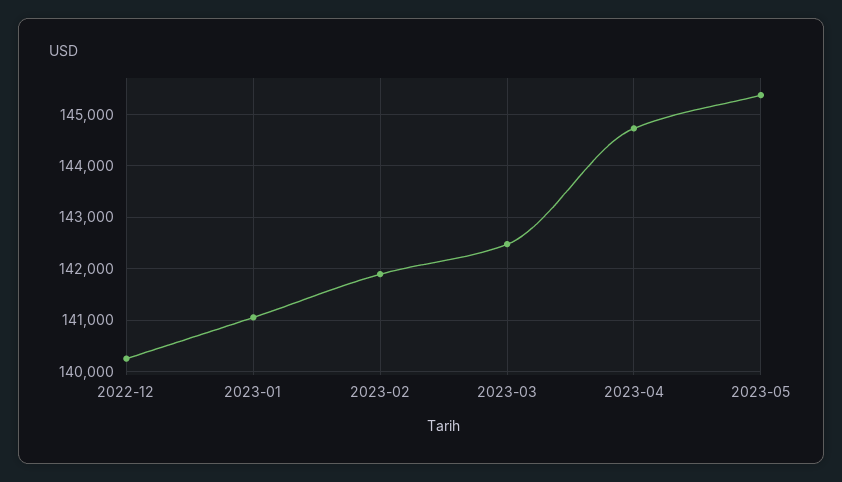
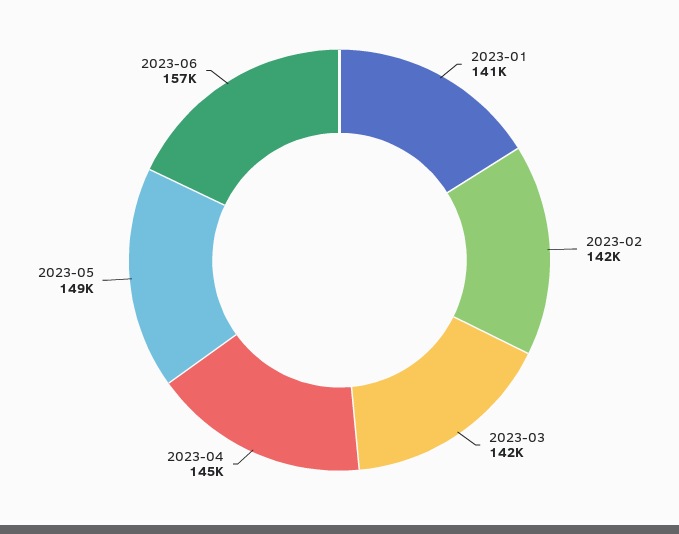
2022-12: 140200 -> none
2023-05: 145400 -> 149000
2023-06: none -> 157000

